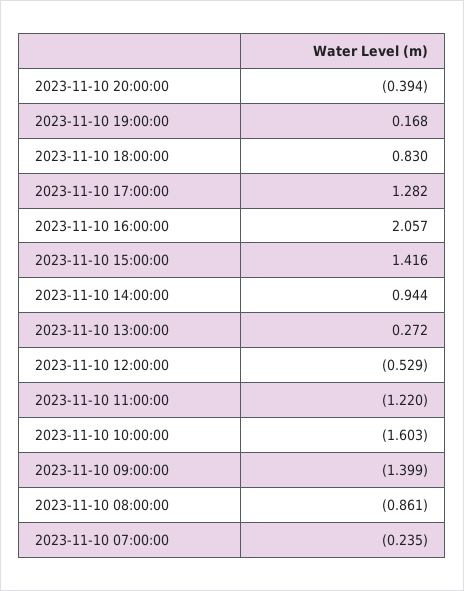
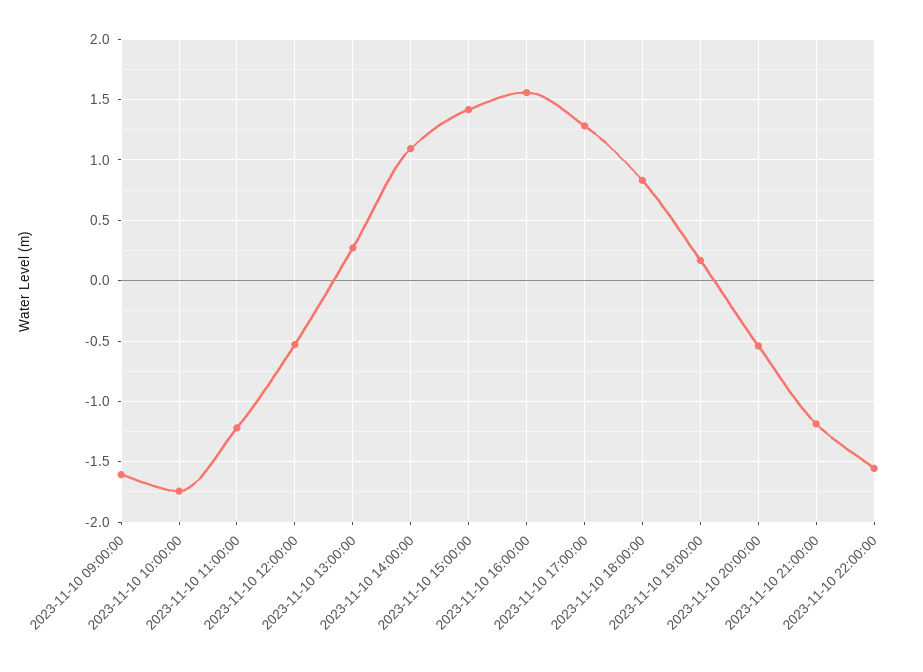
2023-11-10 20:00:00: -0.394 -> -0.55
2023-11-10 16:00:00: 2.057 -> 1.55
2023-11-10 14:00:00: 0.944 -> 1.1
2023-11-10 10:00:00: -1.603 -> -1.75
2023-11-10 09:00:00: -1.399 -> -1.6
2023-11-10 08:00:00: -0.861 -> none
2023-11-10 07:00:00: -0.235 -> none
2023-11-10 21:00:00: none -> -1.2
2023-11-10 22:00:00: none -> -1.55

